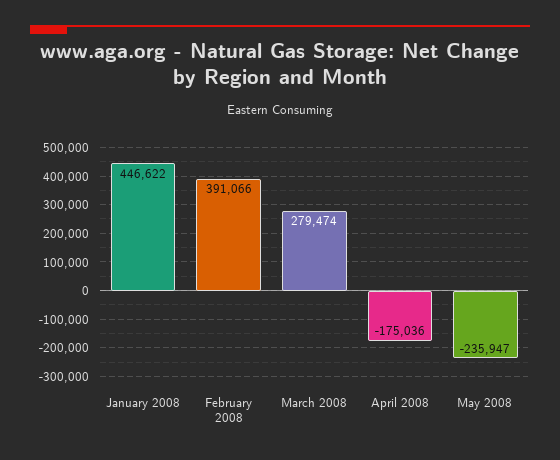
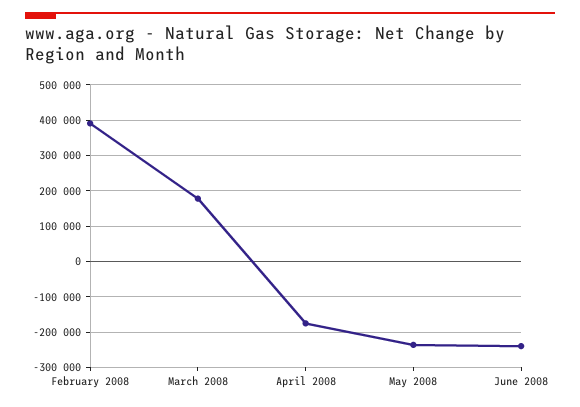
January 2008: 446622 -> none
March 2008: 279474 -> 180000
June 2008: none -> -240000

